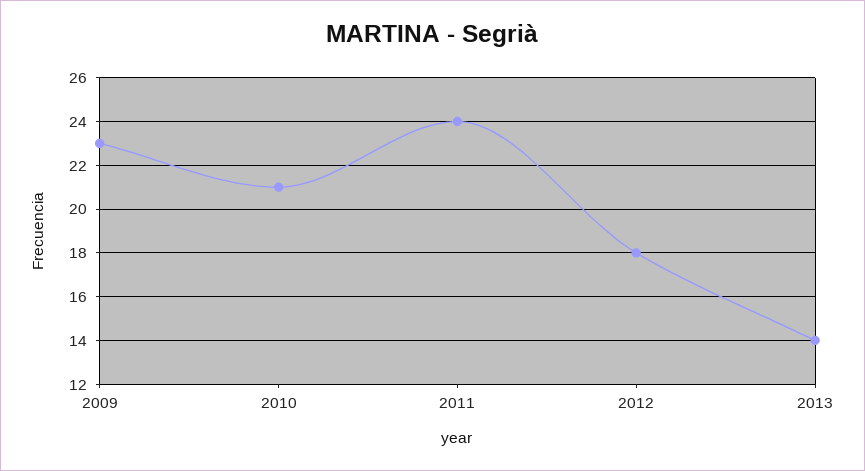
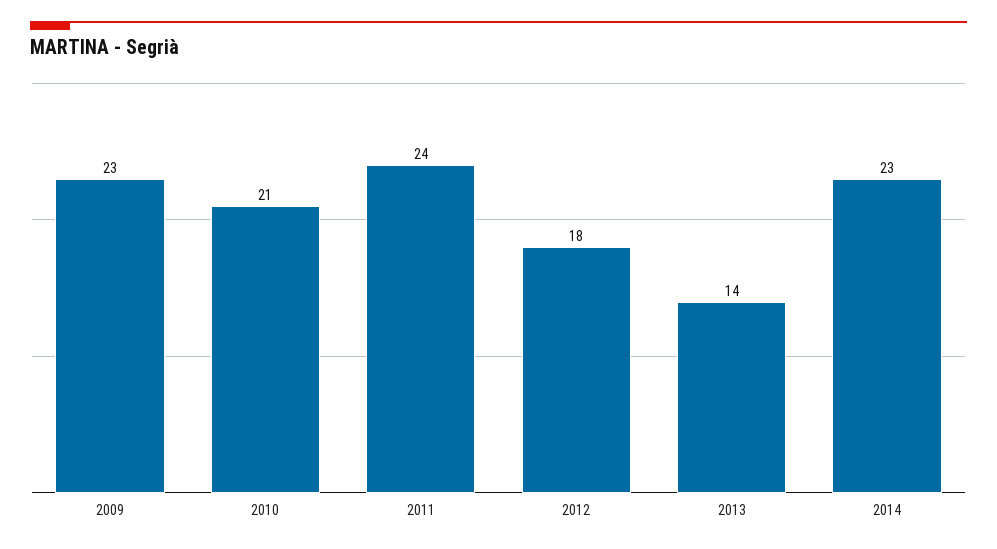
2014: none -> 23

